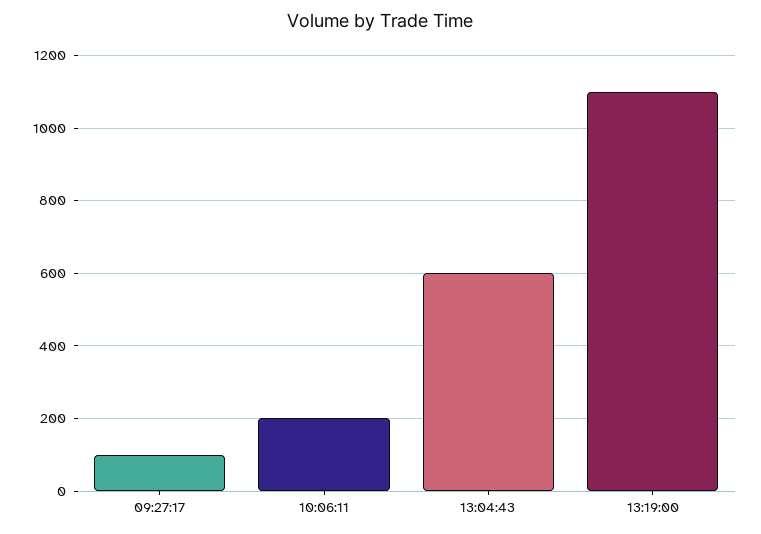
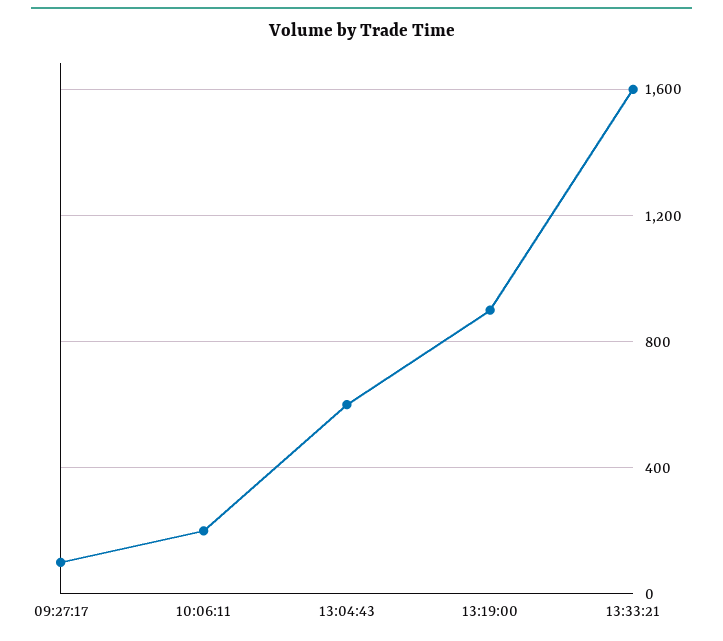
13:19:00: 1100 -> 900
13:33:21: none -> 1600

